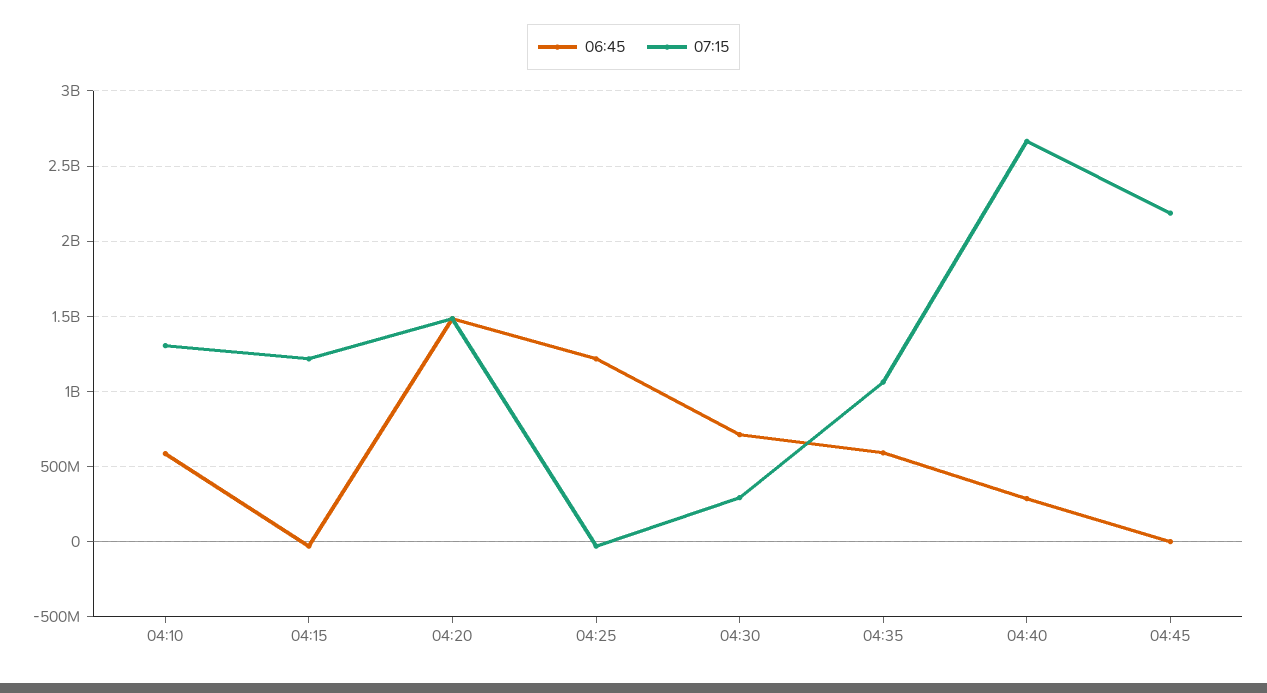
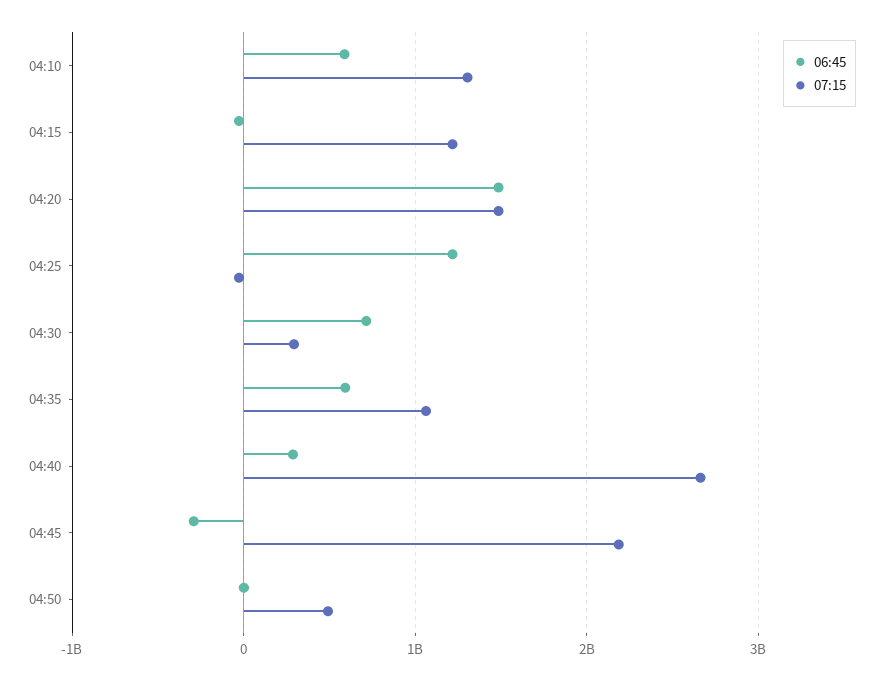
06:45, 04:45: 0 -> -300000000
06:45, 04:50: none -> 0
07:15, 04:50: none -> 500000000

